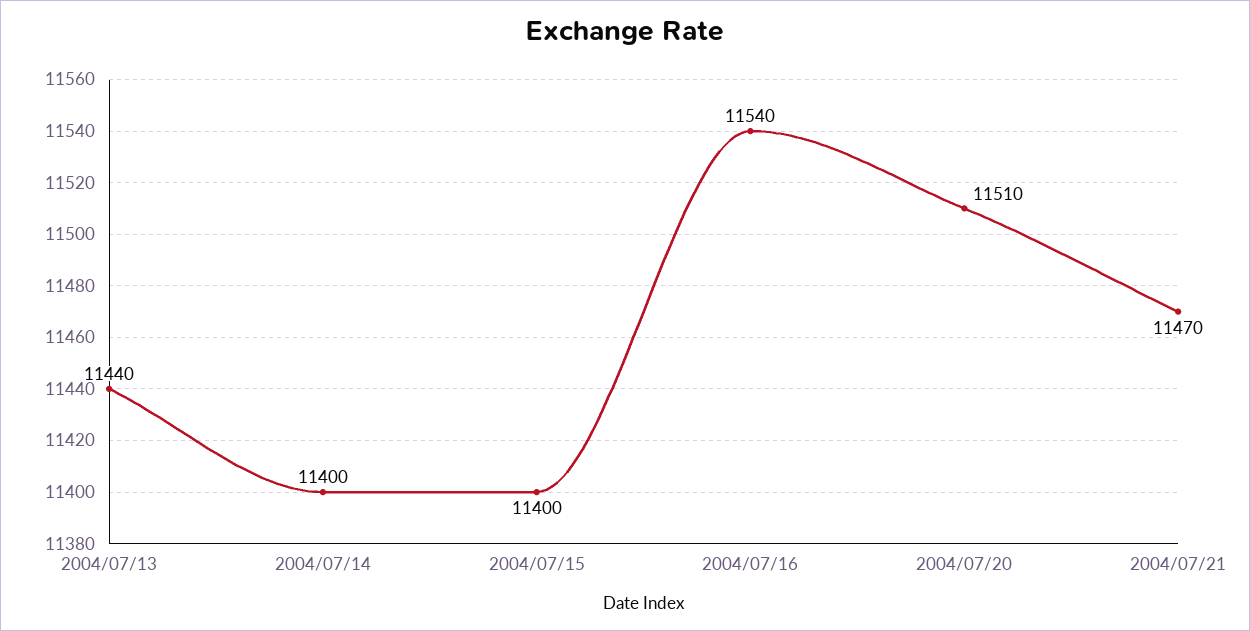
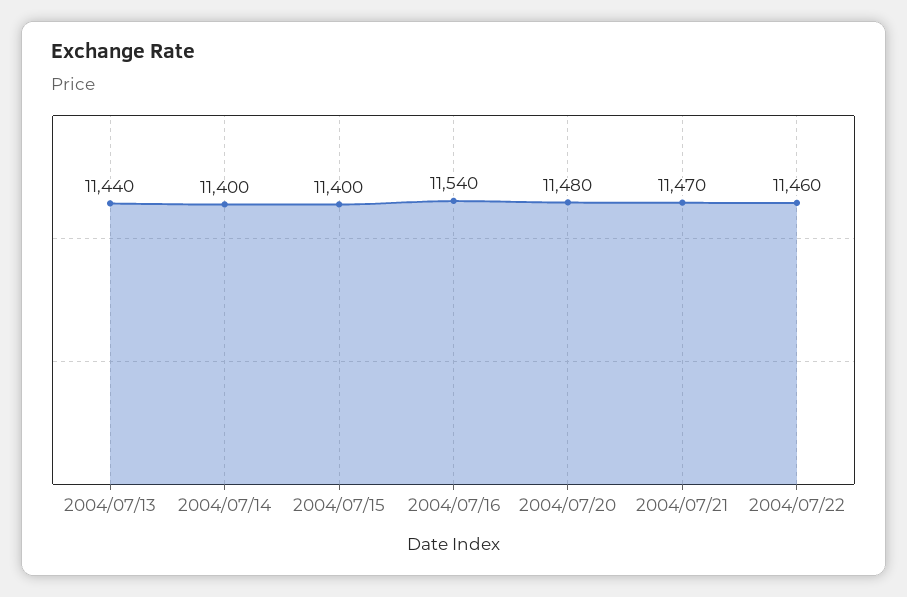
2004/07/20: 11510 -> 11480
2004/07/22: none -> 11460

